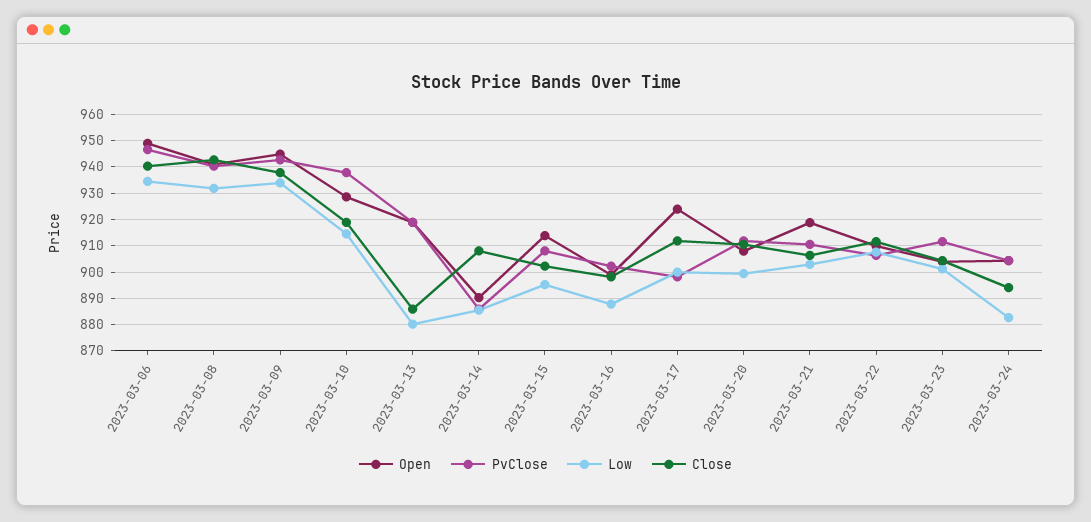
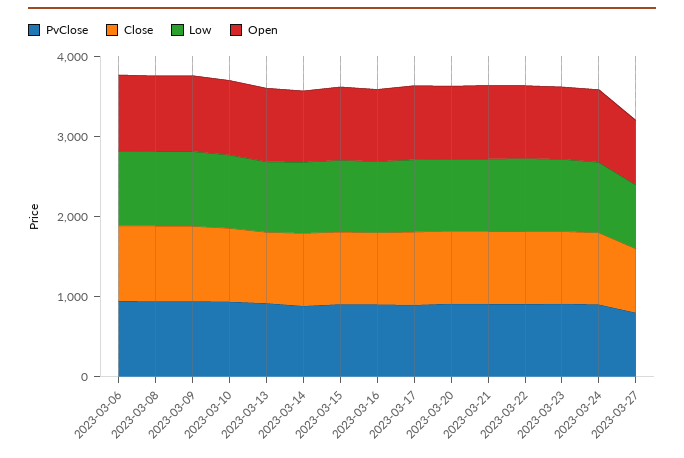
PvClose, 2023-03-27: none -> 800
Close, 2023-03-27: none -> 800
Low, 2023-03-27: none -> 800
Open, 2023-03-27: none -> 800

